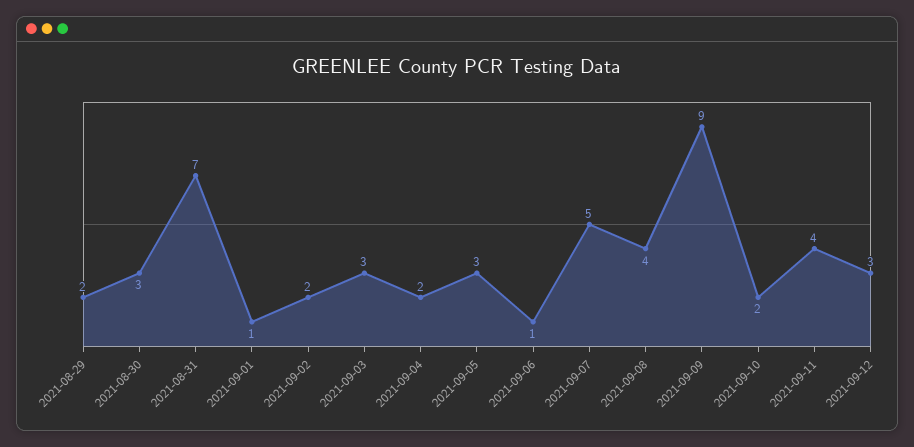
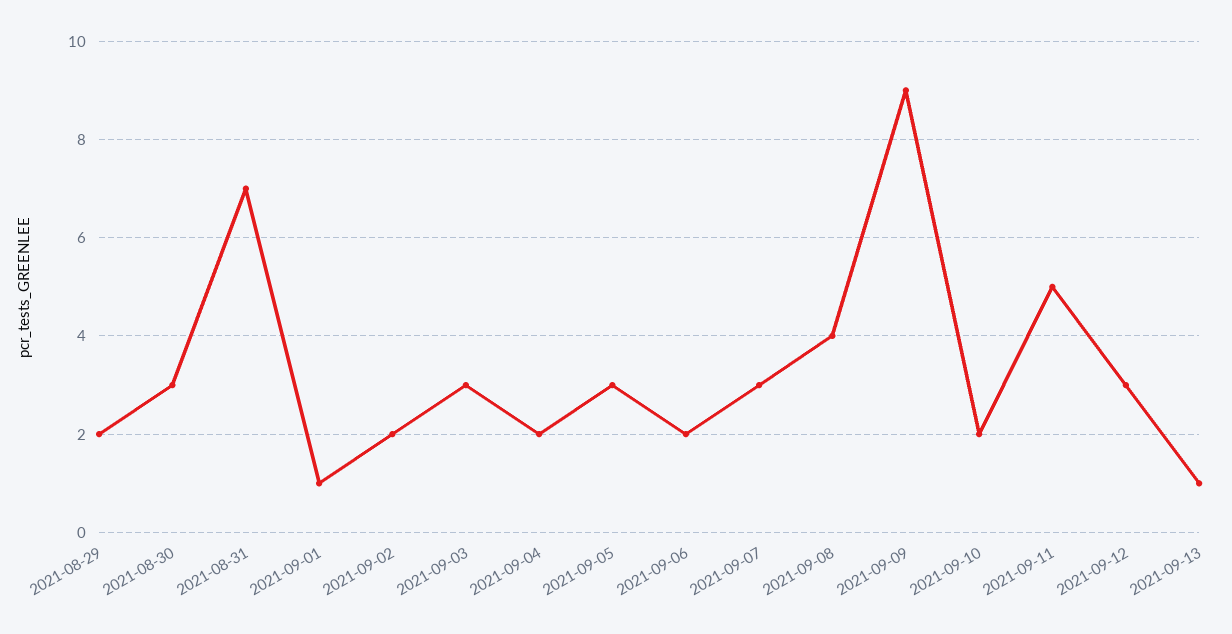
2021-09-06: 1 -> 2
2021-09-07: 5 -> 3
2021-09-11: 4 -> 5
2021-09-13: none -> 1

